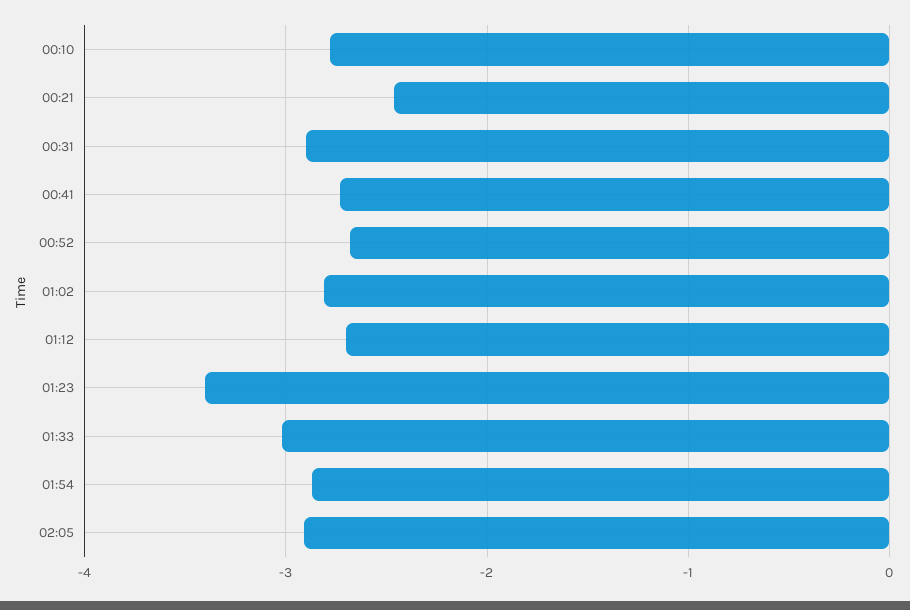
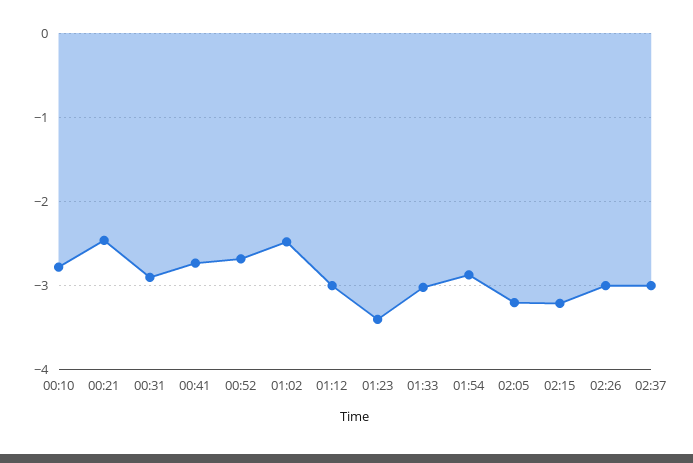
01:02: -2.8 -> -2.5
01:12: -2.7 -> -3
02:05: -2.9 -> -3.2
02:15: none -> -3.2
02:26: none -> -3
02:37: none -> -3

